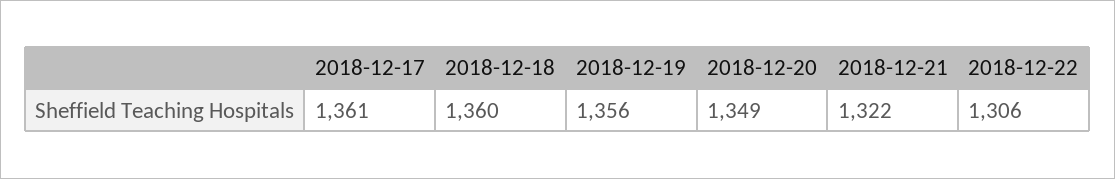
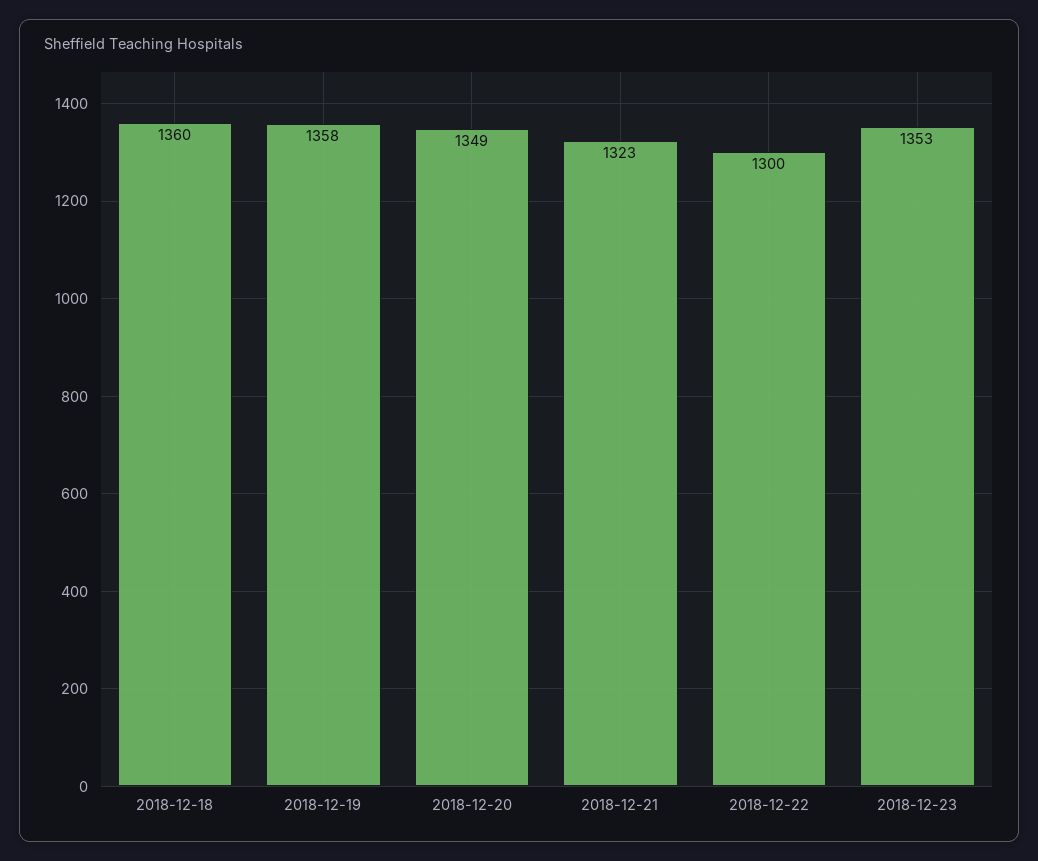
2018-12-17: 1361 -> none
2018-12-19: 1356 -> 1358
2018-12-21: 1322 -> 1323
2018-12-22: 1306 -> 1300
2018-12-23: none -> 1353

